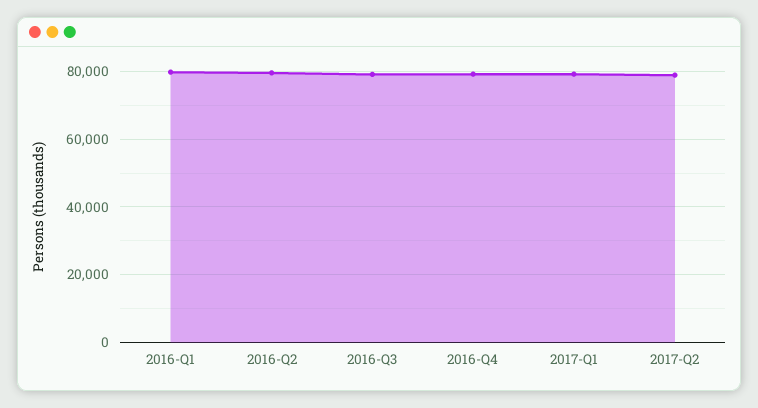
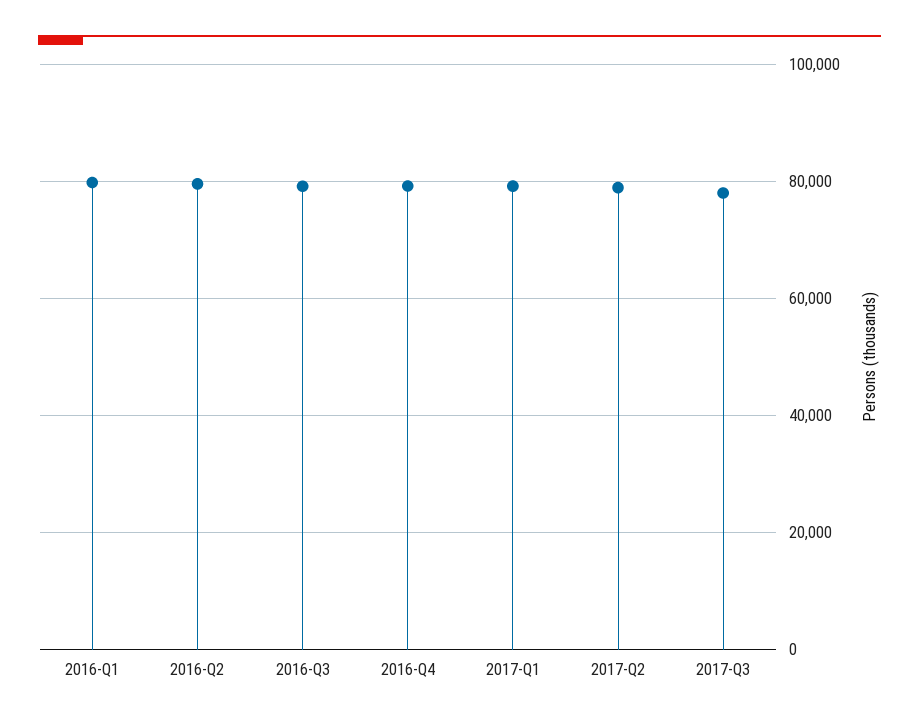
2017-Q3: none -> 78000

